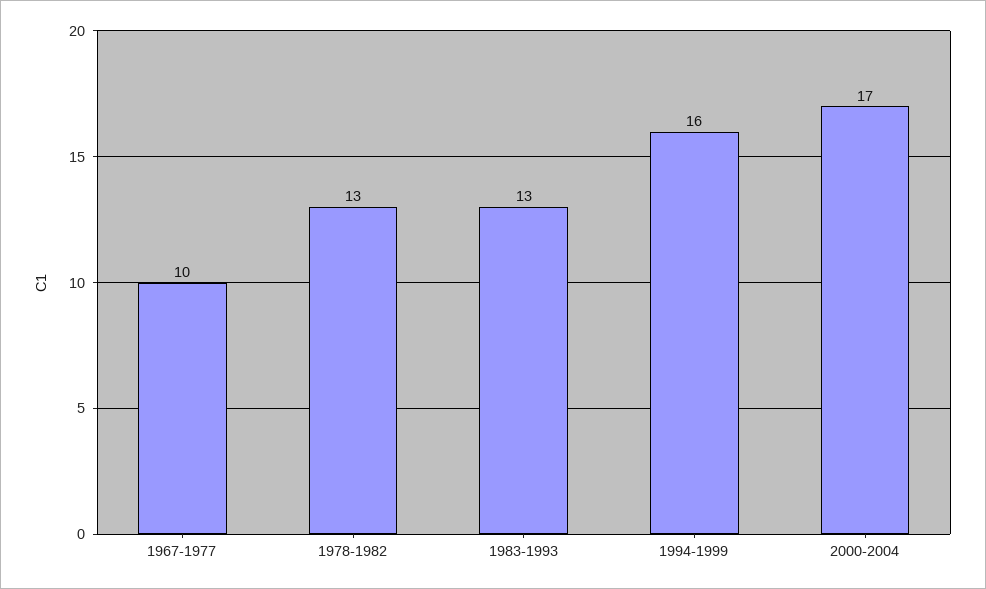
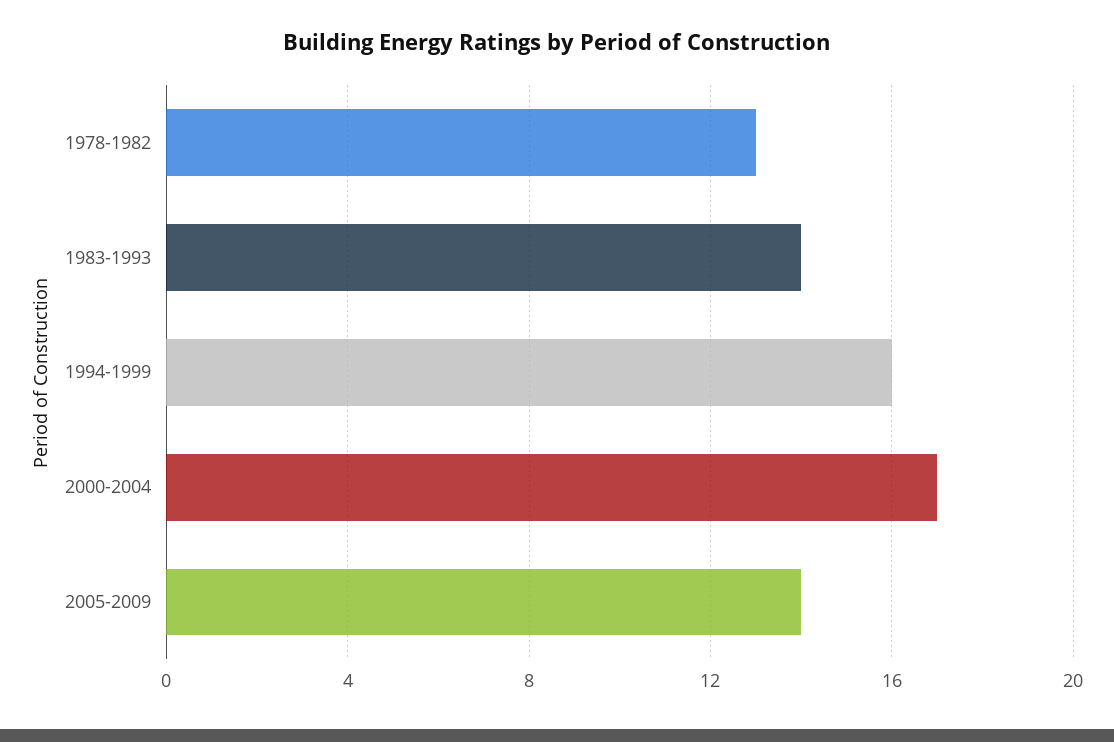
1967-1977: 10 -> none
1983-1993: 13 -> 14
2005-2009: none -> 14

